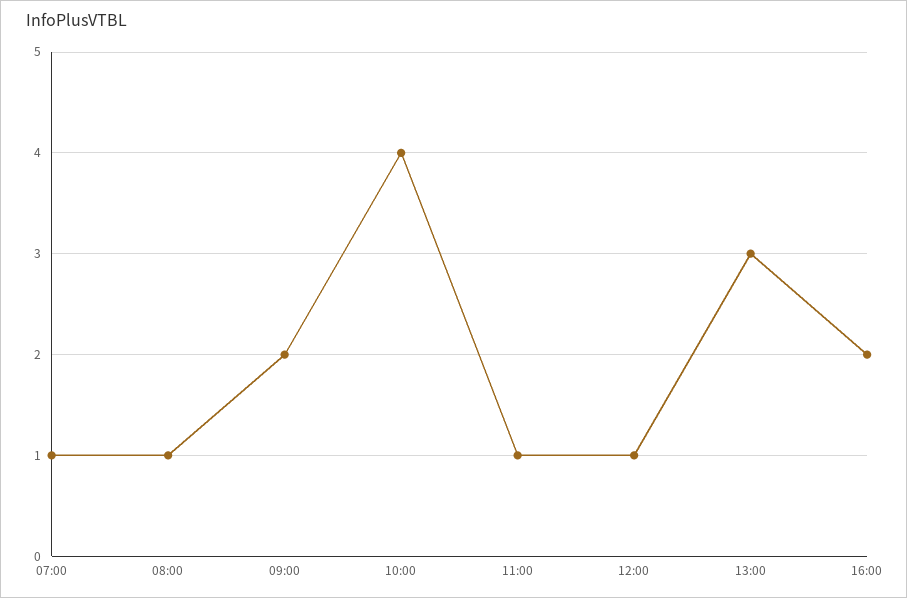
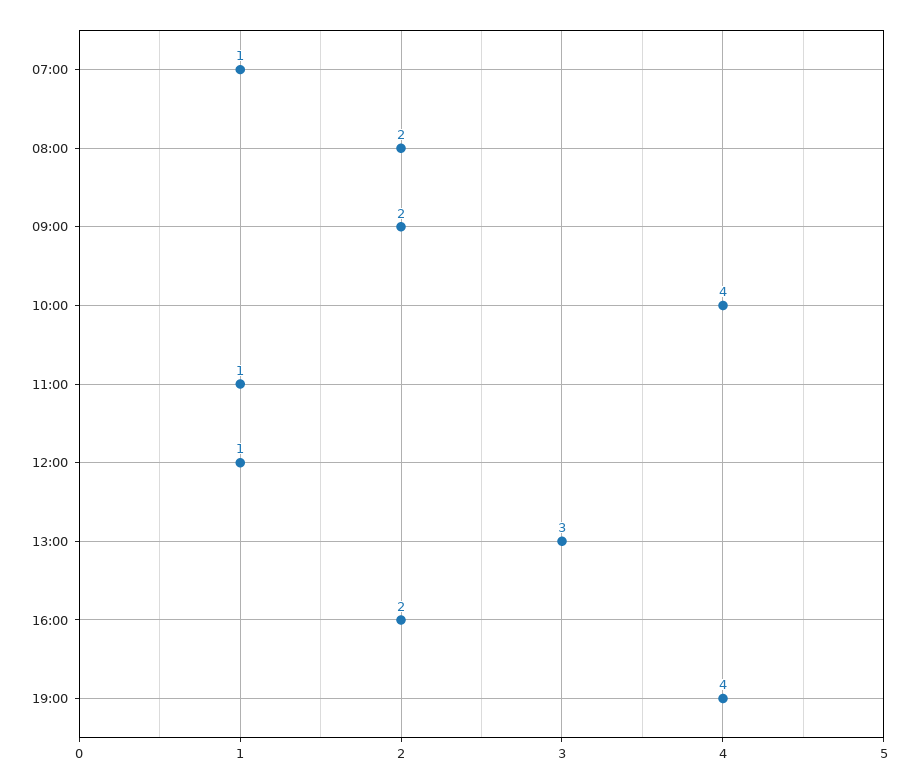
08:00: 1 -> 2
19:00: none -> 4

